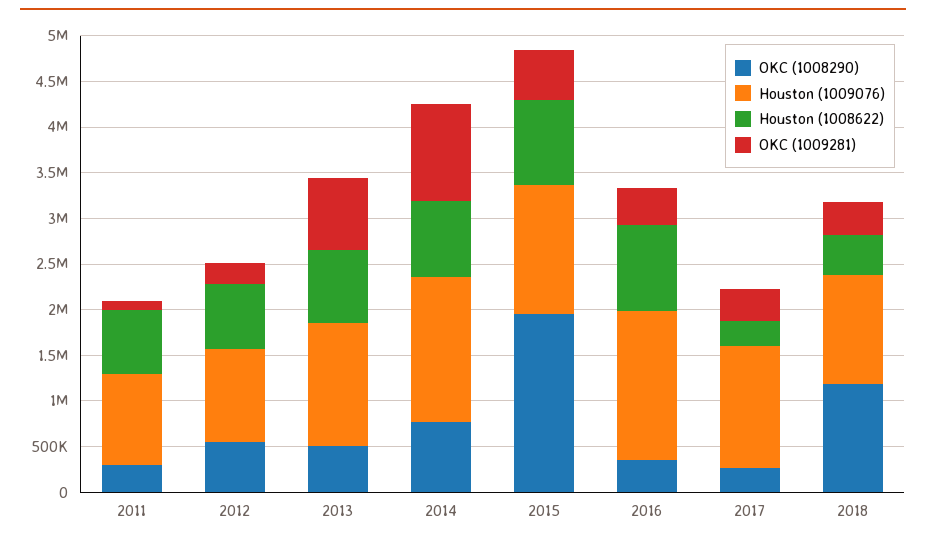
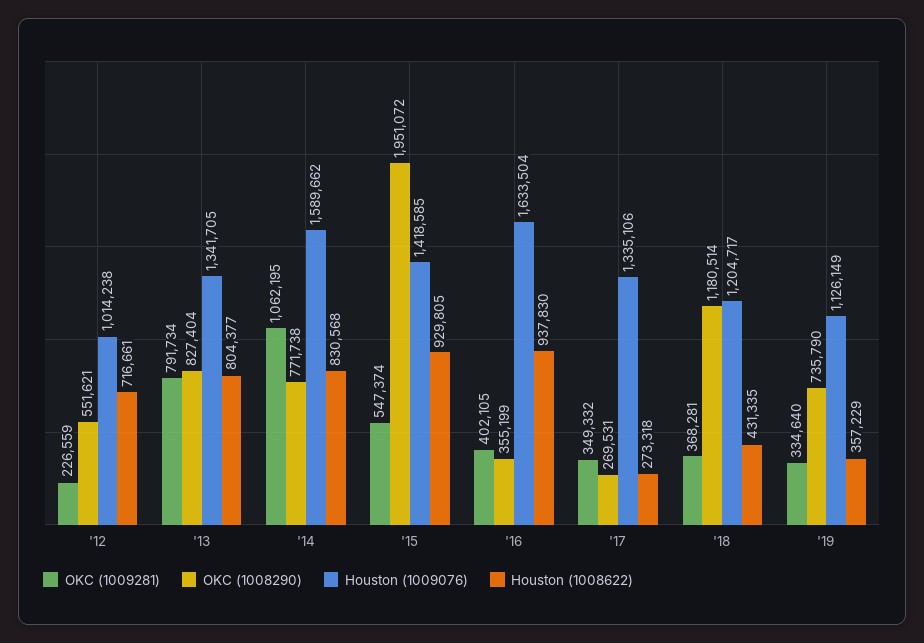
OKC (1008290), 2011: 300000 -> none
Houston (1009076), 2011: 1000000 -> none
Houston (1008622), 2011: 700000 -> none
OKC (1009281), 2011: 100000 -> none
OKC (1008290), 2013: 500000 -> 827404
OKC (1009281), '19: none -> 334640
OKC (1008290), '19: none -> 735790
Houston (1009076), '19: none -> 1126149
Houston (1008622), '19: none -> 357229

